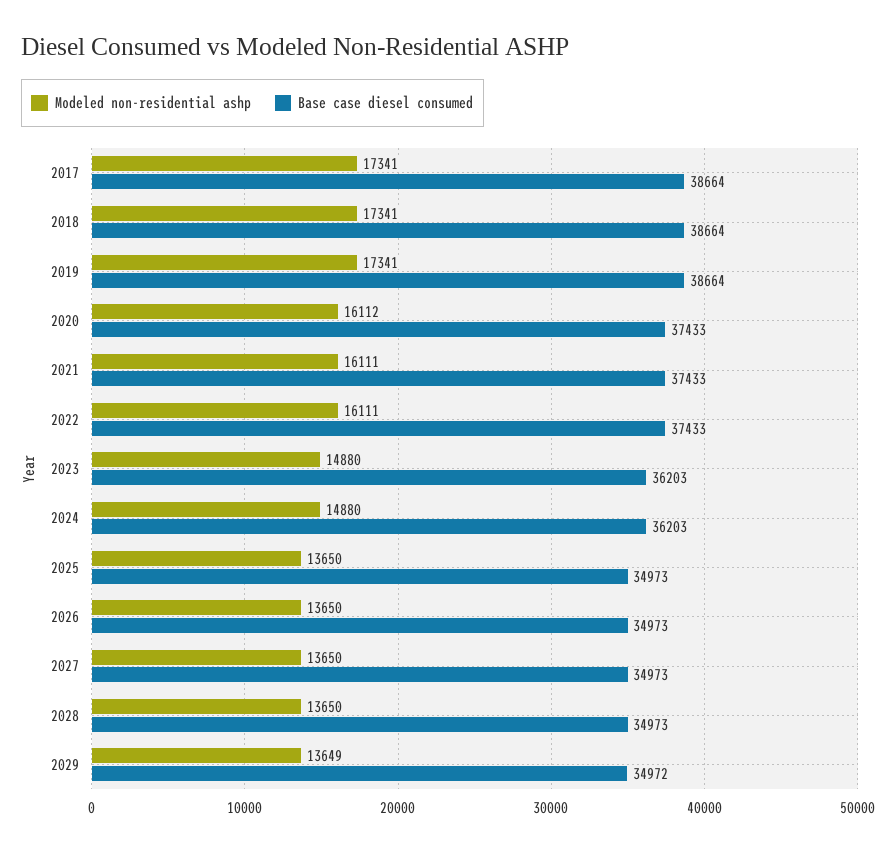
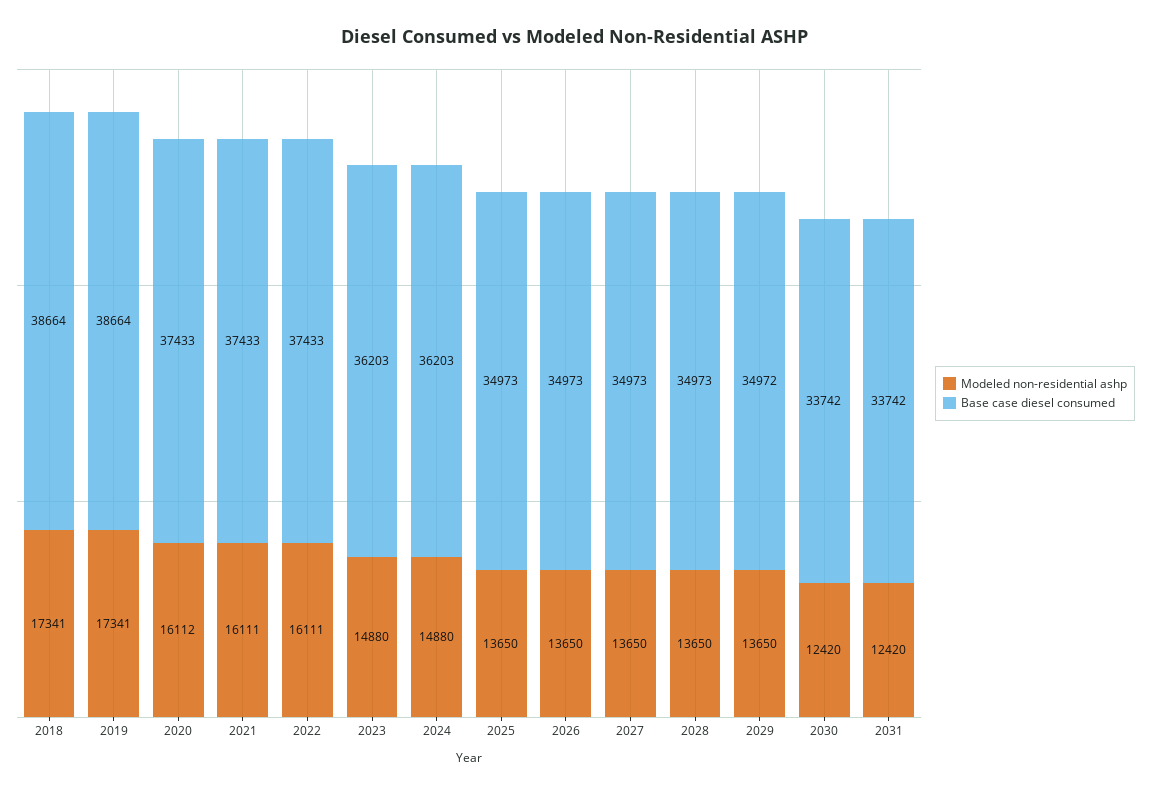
Modeled non-residential ashp, 2017: 17341 -> none
Base case diesel consumed, 2017: 38664 -> none
Modeled non-residential ashp, 2029: 13649 -> 13650
Modeled non-residential ashp, 2030: none -> 12420
Base case diesel consumed, 2030: none -> 33742
Modeled non-residential ashp, 2031: none -> 12420
Base case diesel consumed, 2031: none -> 33742

